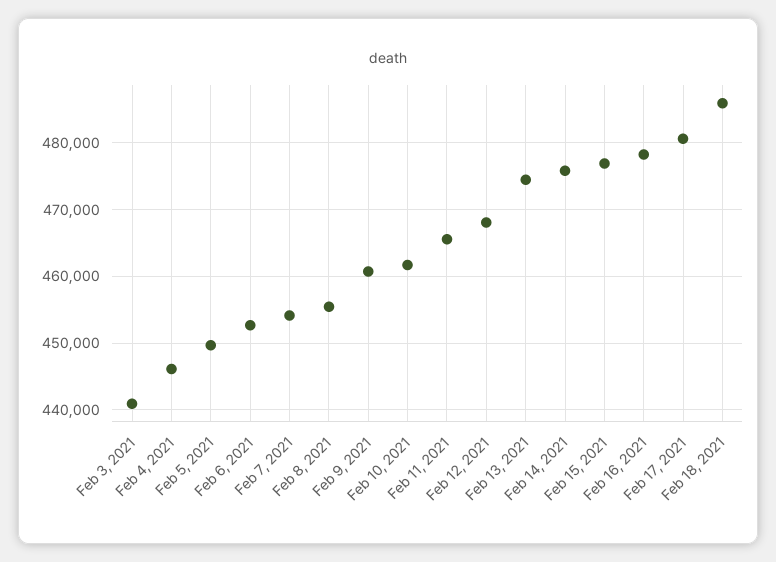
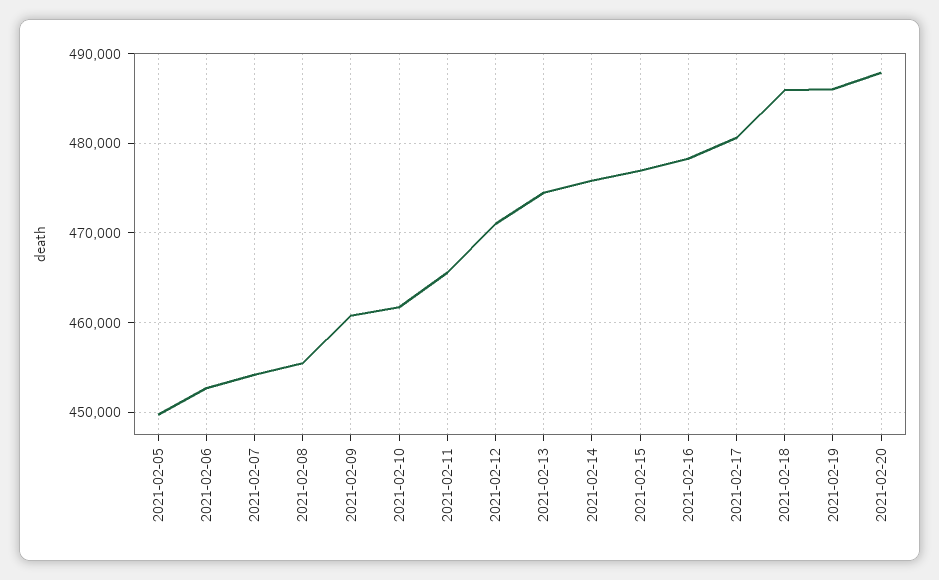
Feb 3, 2021: 441000 -> none
Feb 4, 2021: 446000 -> none
Feb 12, 2021: 468000 -> 471000
2021-02-19: none -> 486000
2021-02-20: none -> 488000

